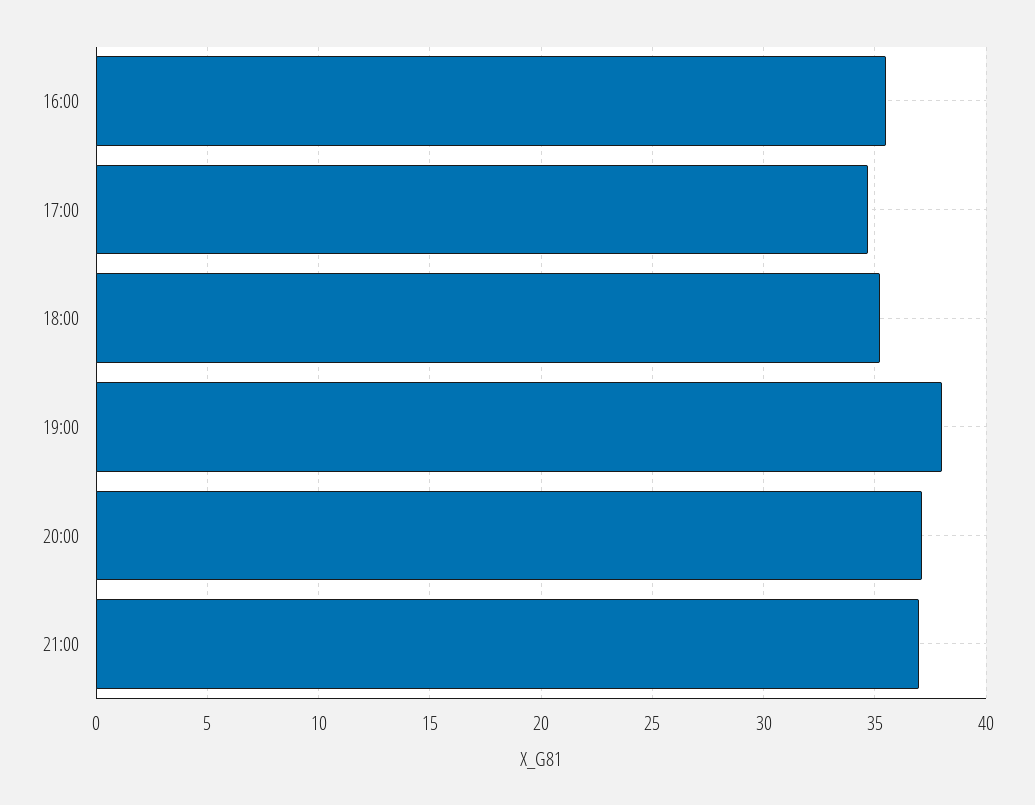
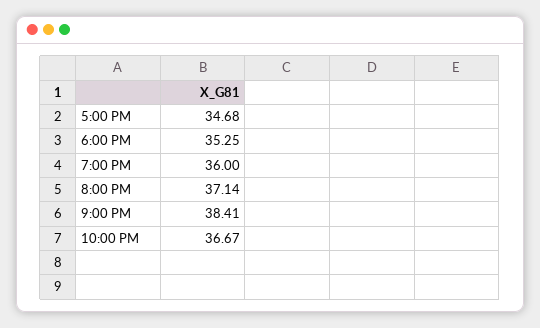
16:00: 35.5 -> none
19:00: 38 -> 36
21:00: 37 -> 38.41
10:00 PM: none -> 36.67

